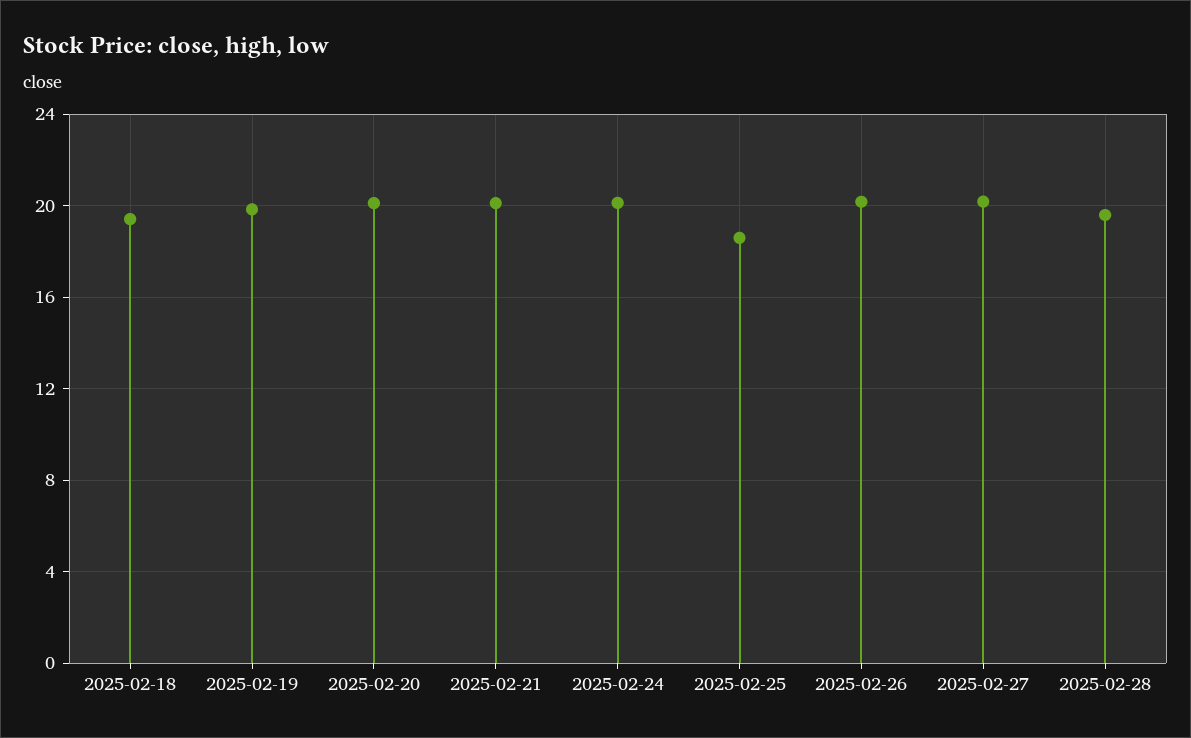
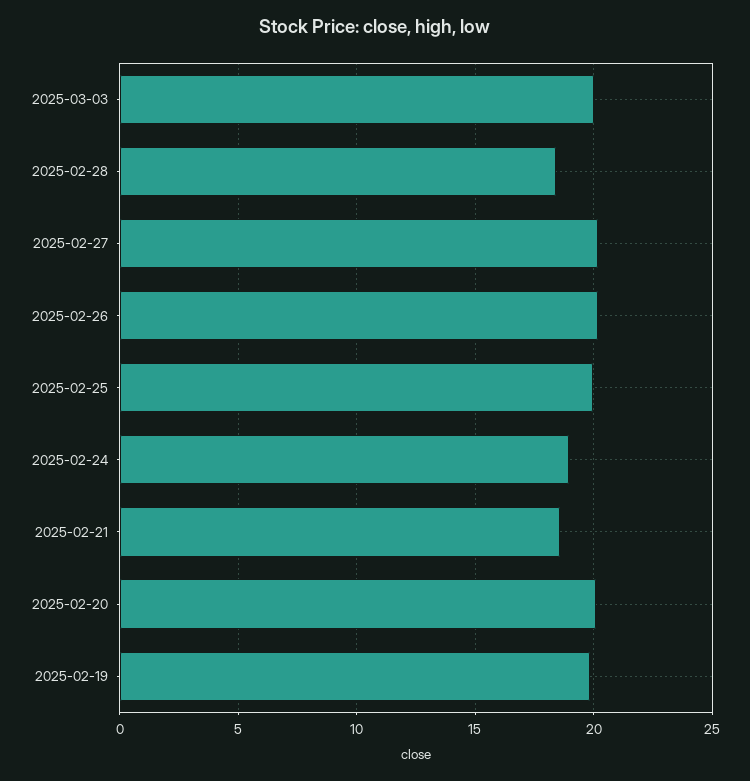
2025-02-18: 19.5 -> none
2025-02-21: 20 -> 18.5
2025-02-24: 20 -> 19
2025-02-25: 18.5 -> 20
2025-02-28: 19.5 -> 18.5
2025-03-03: none -> 20

